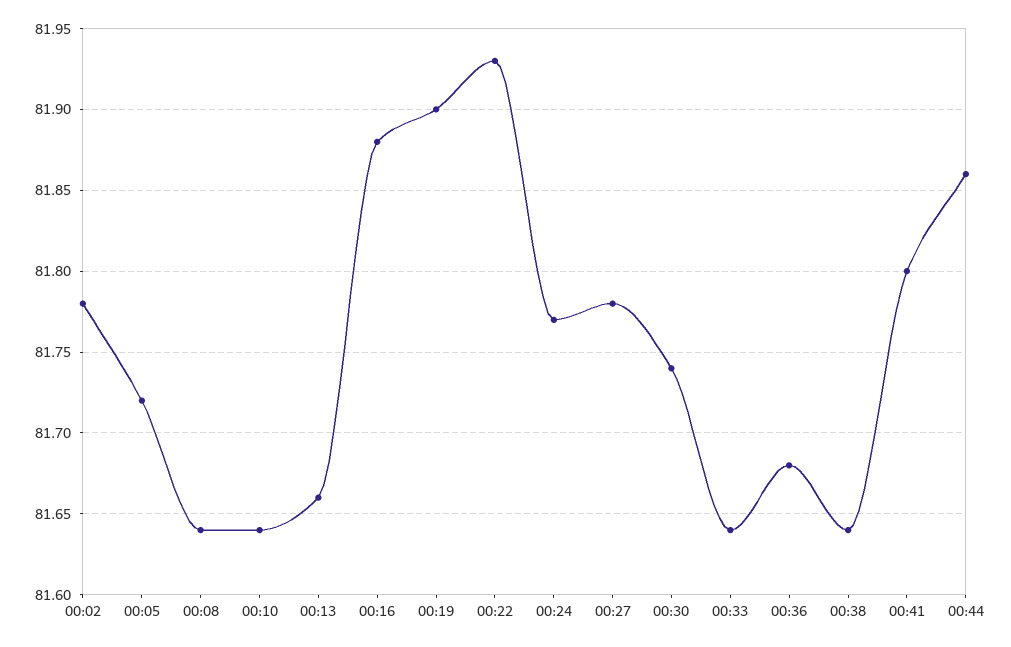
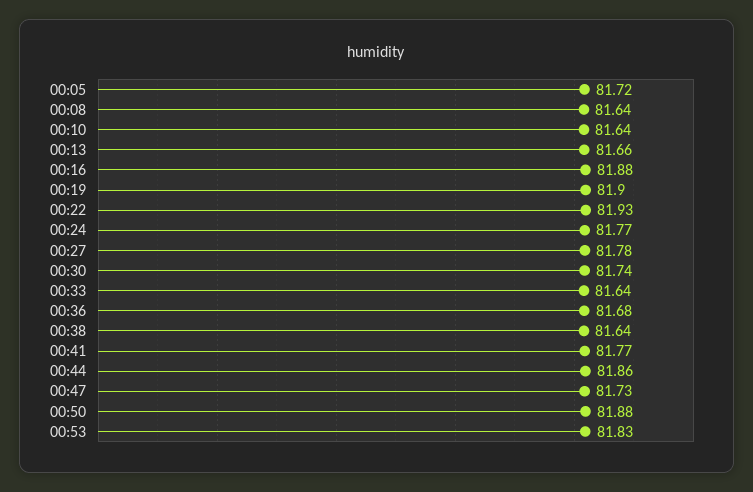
00:02: 81.78 -> none
00:41: 81.8 -> 81.77
00:47: none -> 81.73
00:50: none -> 81.88
00:53: none -> 81.83

